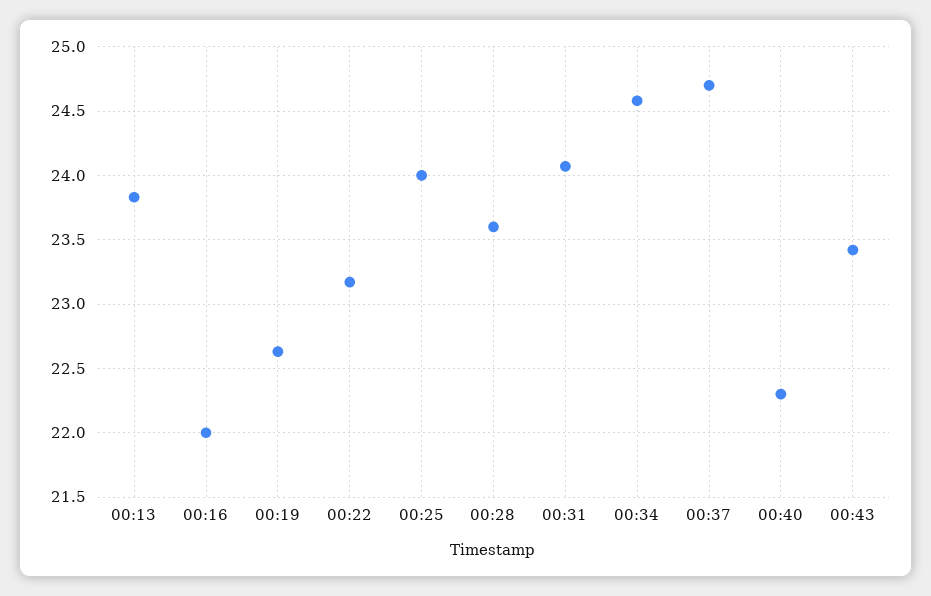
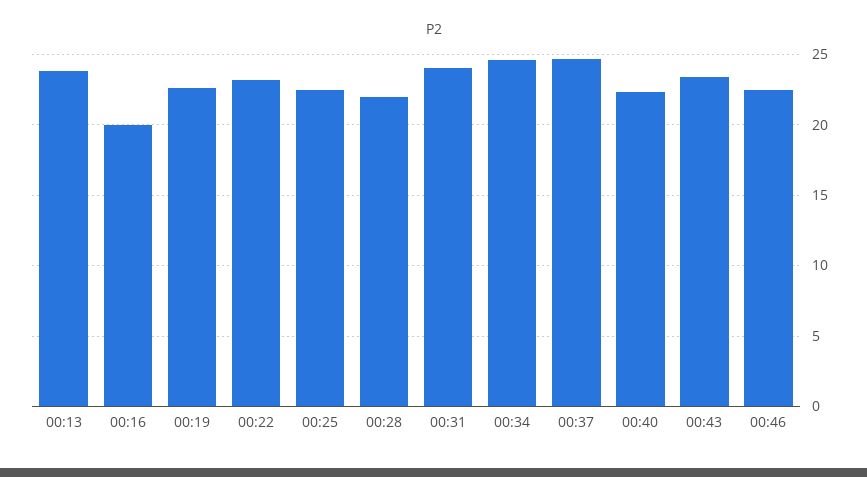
00:16: 22 -> 20
00:25: 24 -> 22.5
00:28: 23.6 -> 22
00:46: none -> 22.5

